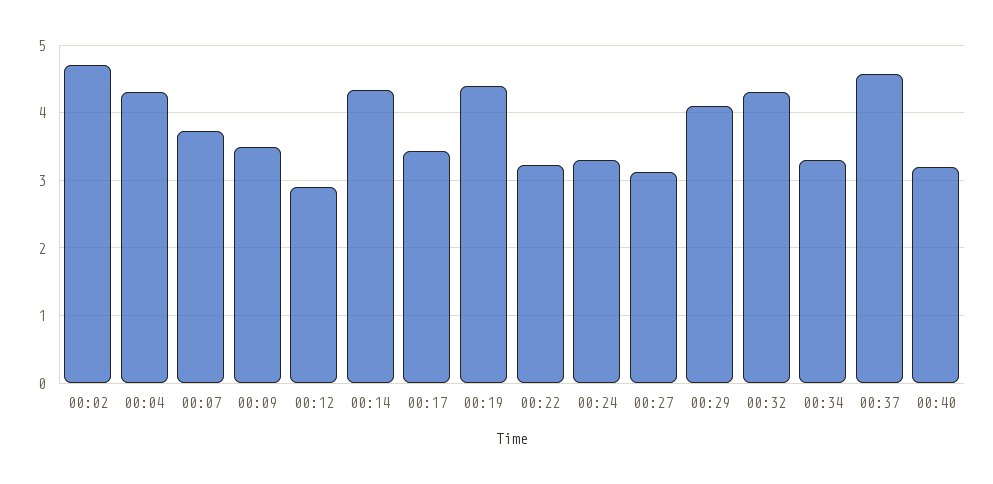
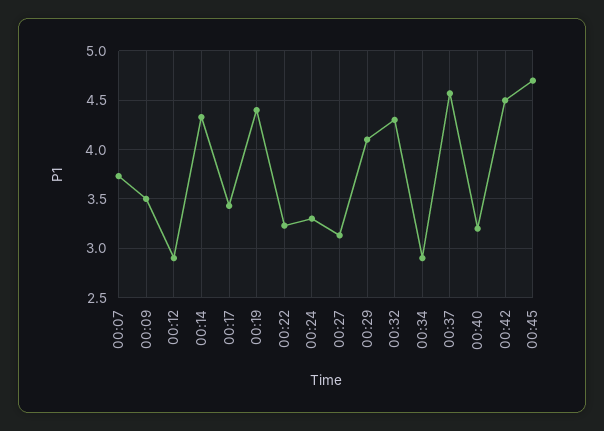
00:02: 4.7 -> none
00:04: 4.3 -> none
00:34: 3.3 -> 2.9
00:42: none -> 4.5
00:45: none -> 4.7

